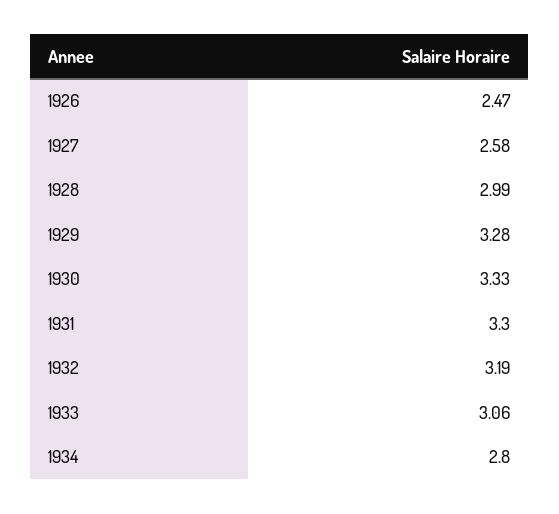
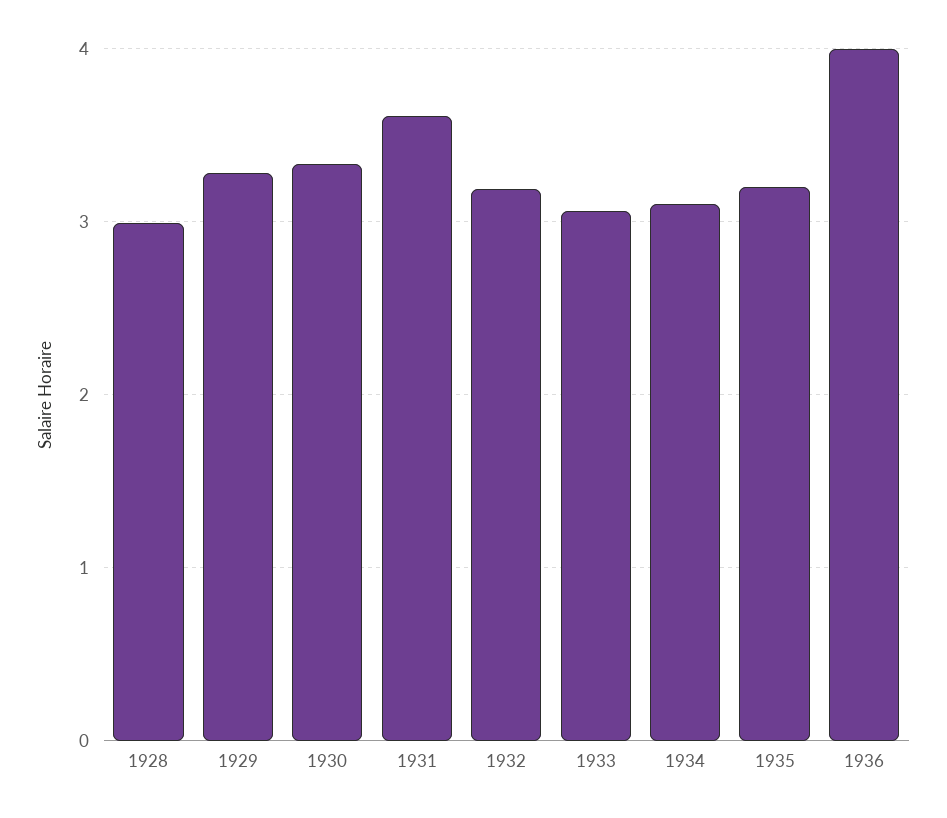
1926: 2.47 -> none
1927: 2.58 -> none
1931: 3.3 -> 3.6
1934: 2.8 -> 3.1
1935: none -> 3.2
1936: none -> 4

